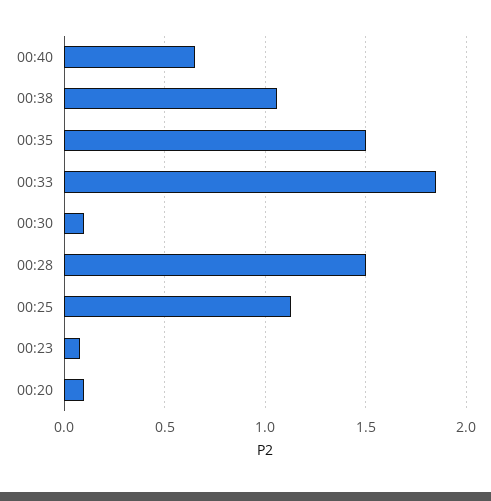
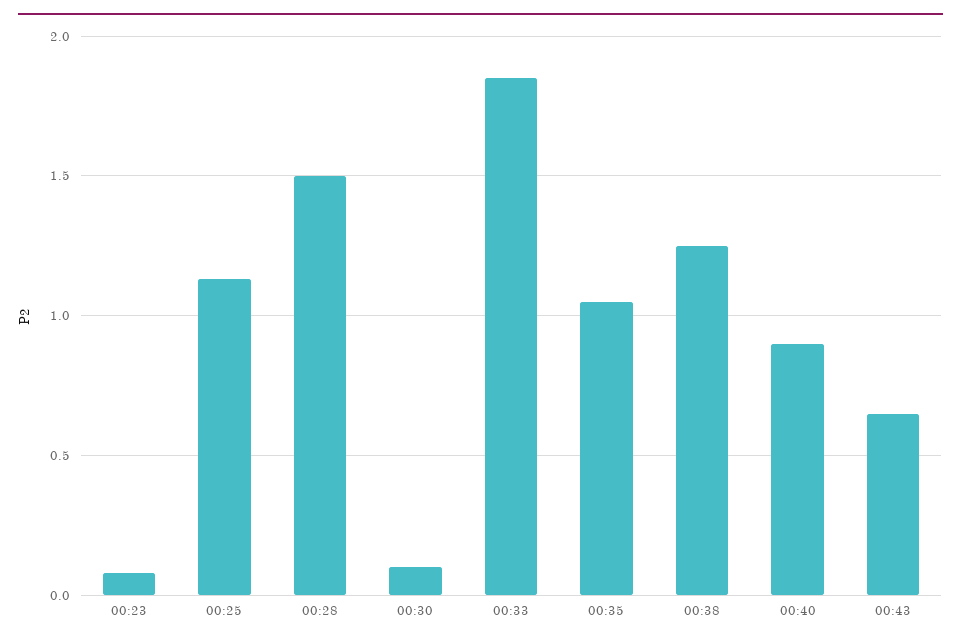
00:40: 0.65 -> 0.9
00:38: 1.05 -> 1.25
00:35: 1.5 -> 1.05
00:20: 0.1 -> none
00:43: none -> 0.65

